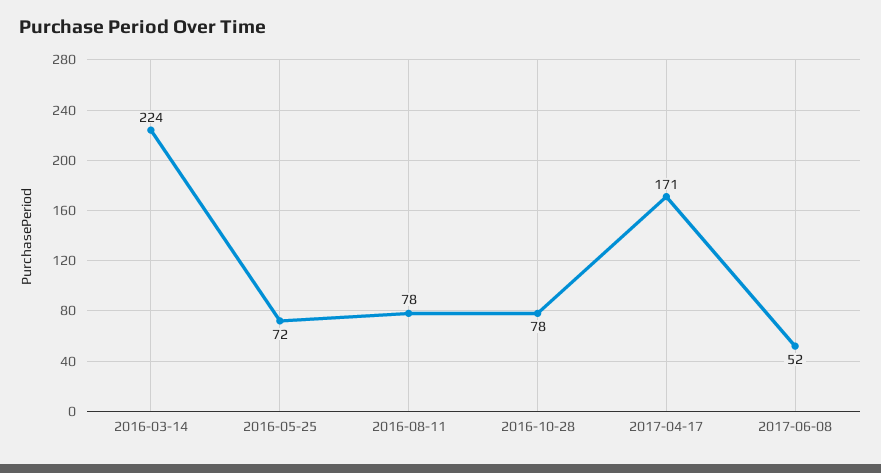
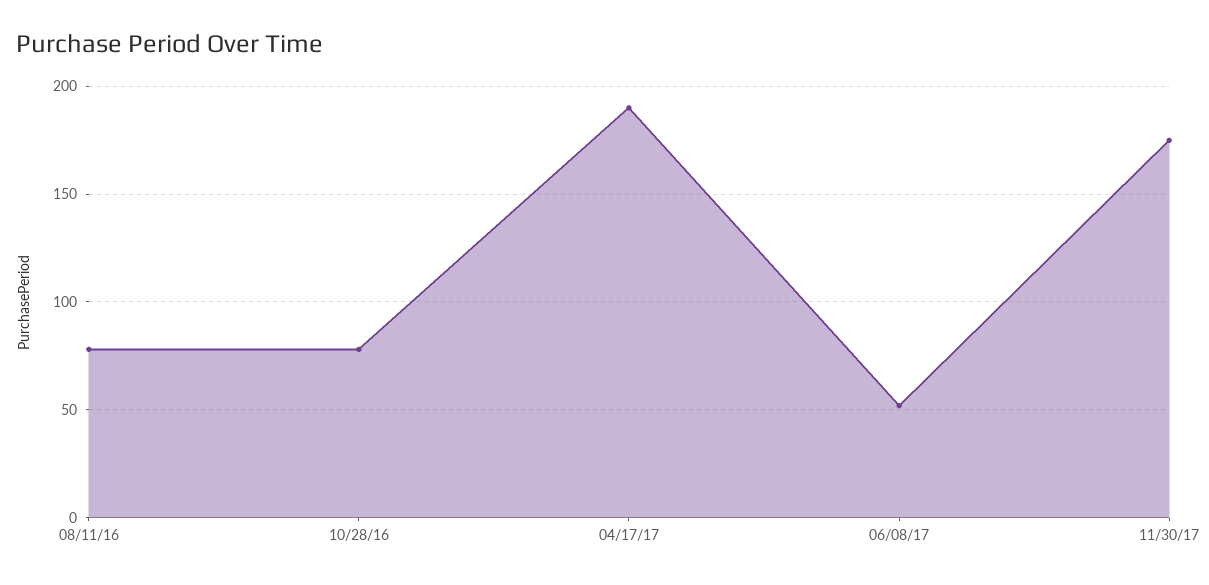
2016-03-14: 224 -> none
2016-05-25: 72 -> none
2017-04-17: 171 -> 190
11/30/17: none -> 175

